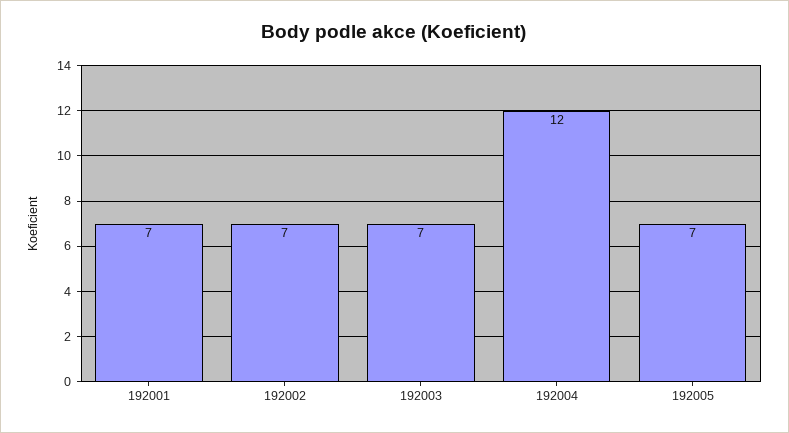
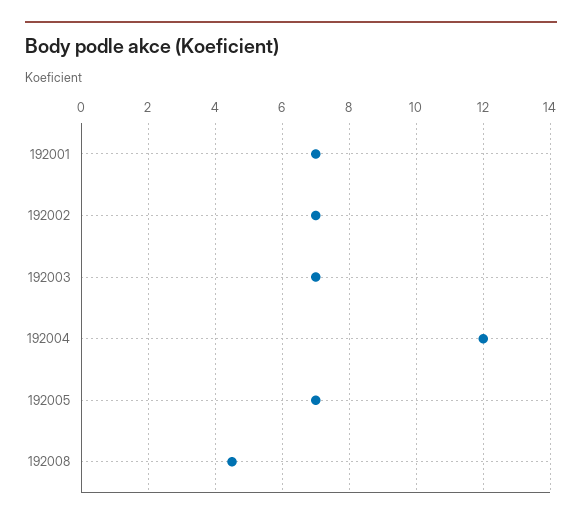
192008: none -> 4.5

